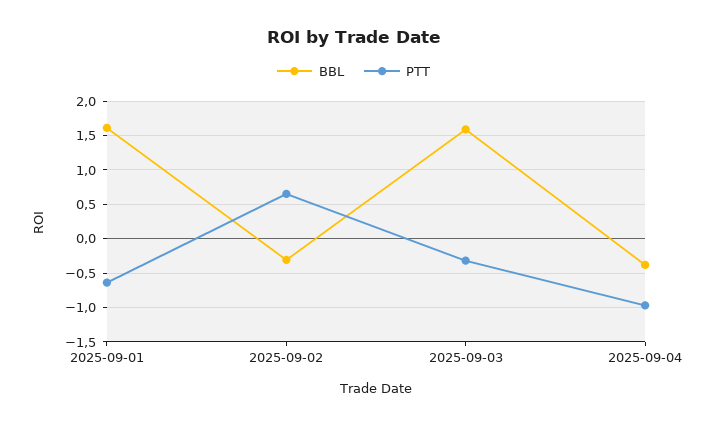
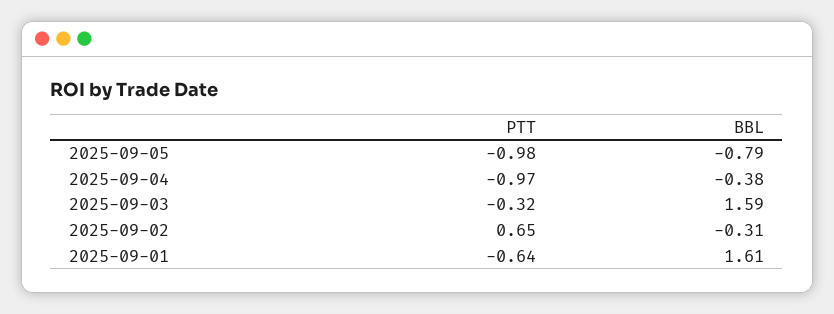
PTT, 2025-09-05: none -> -0.98
BBL, 2025-09-05: none -> -0.79

